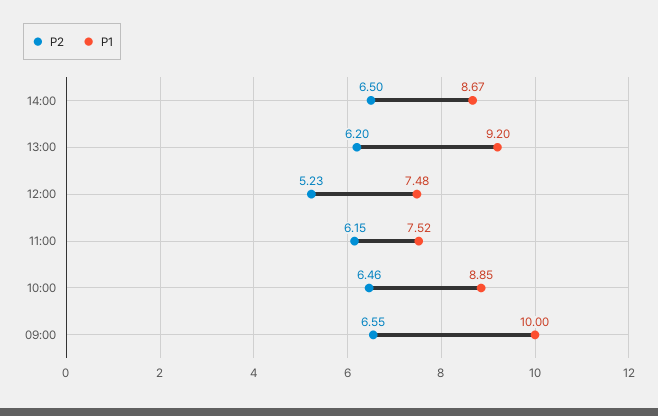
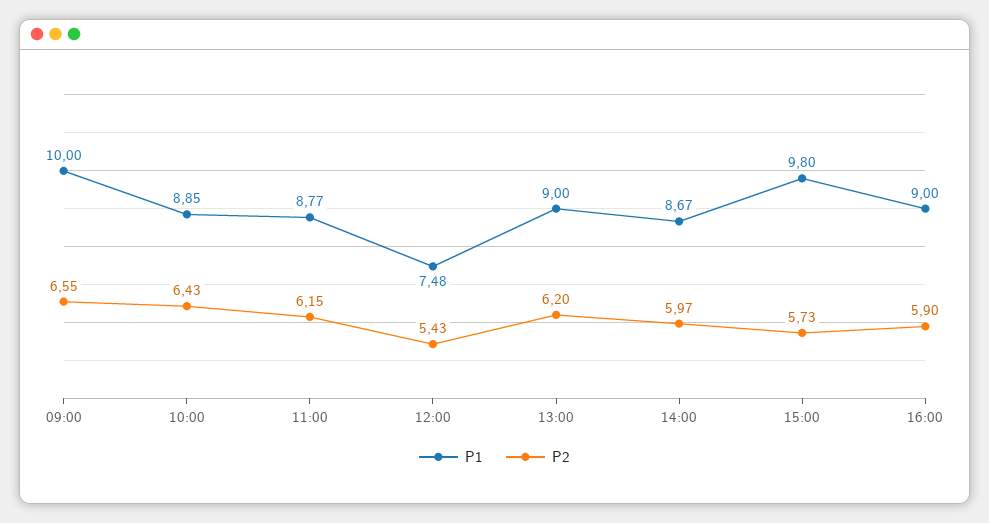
P2, 14:00: 6.5 -> 5.97
P1, 13:00: 9.2 -> 9
P2, 12:00: 5.23 -> 5.43
P1, 11:00: 7.52 -> 8.77
P2, 10:00: 6.46 -> 6.43
P1, 15:00: none -> 9.8
P2, 15:00: none -> 5.73
P1, 16:00: none -> 9
P2, 16:00: none -> 5.9

